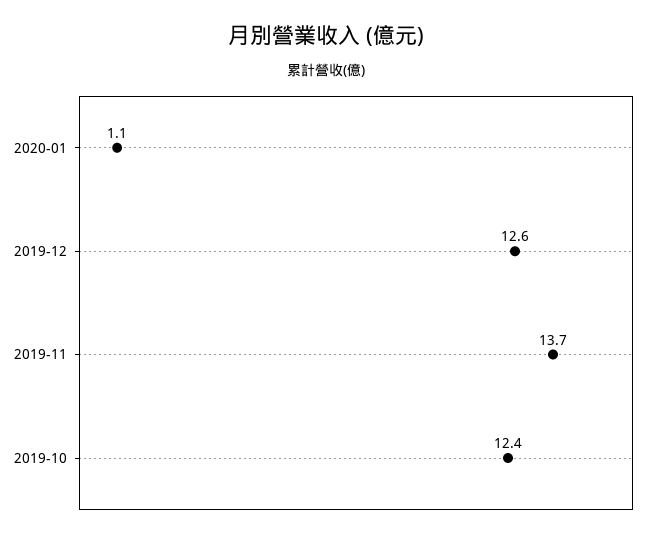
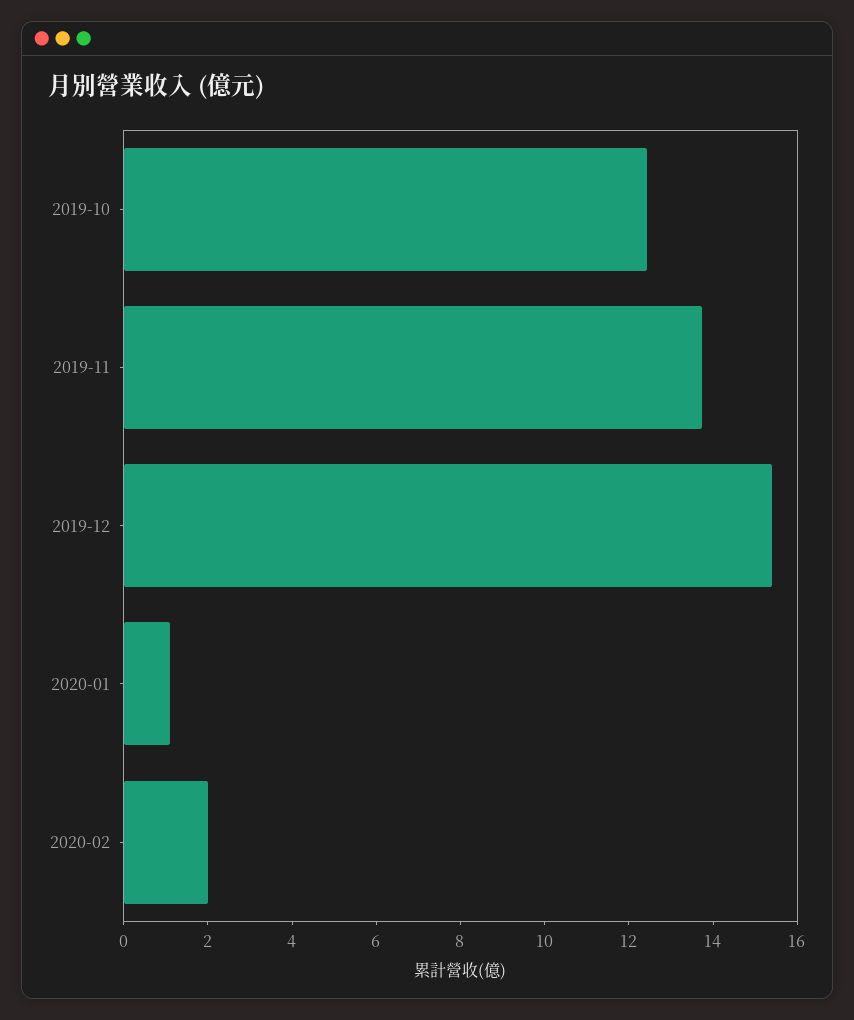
2019-12: 12.6 -> 15.5
2020-02: none -> 2

